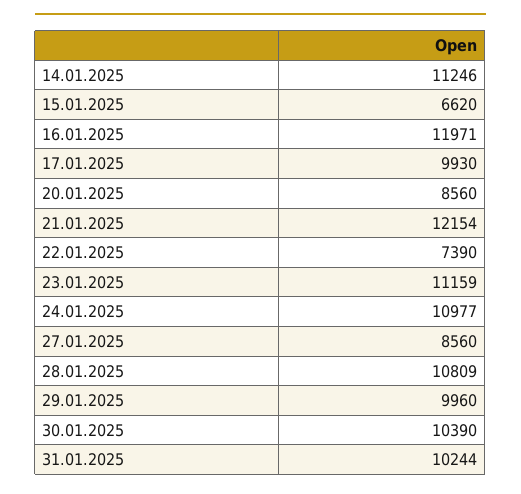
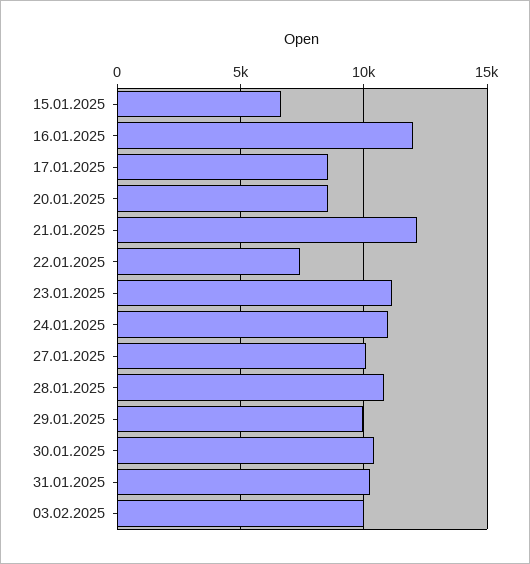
14.01.2025: 11246 -> none
17.01.2025: 9930 -> 8500
27.01.2025: 8560 -> 10000
03.02.2025: none -> 10000

